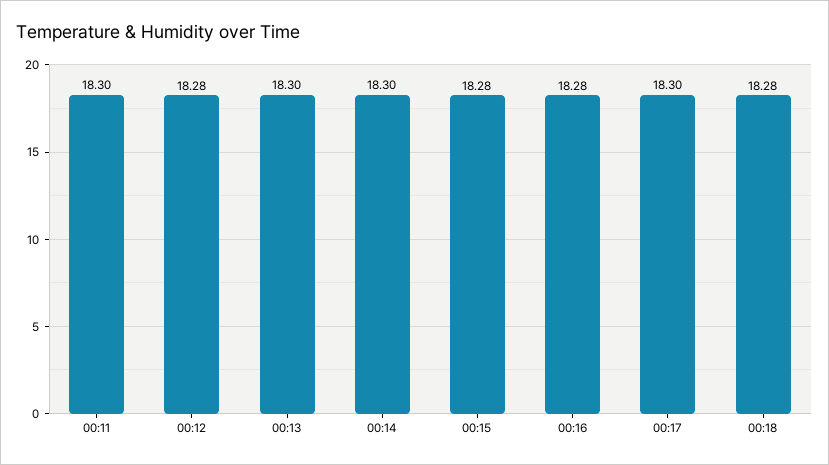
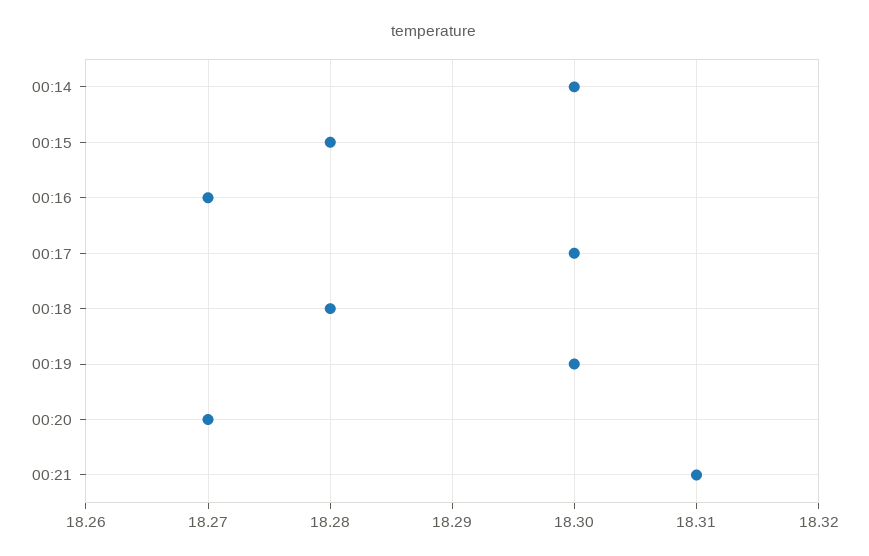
00:11: 18.3 -> none
00:12: 18.28 -> none
00:13: 18.3 -> none
00:16: 18.28 -> 18.27
00:19: none -> 18.3
00:20: none -> 18.27
00:21: none -> 18.31

